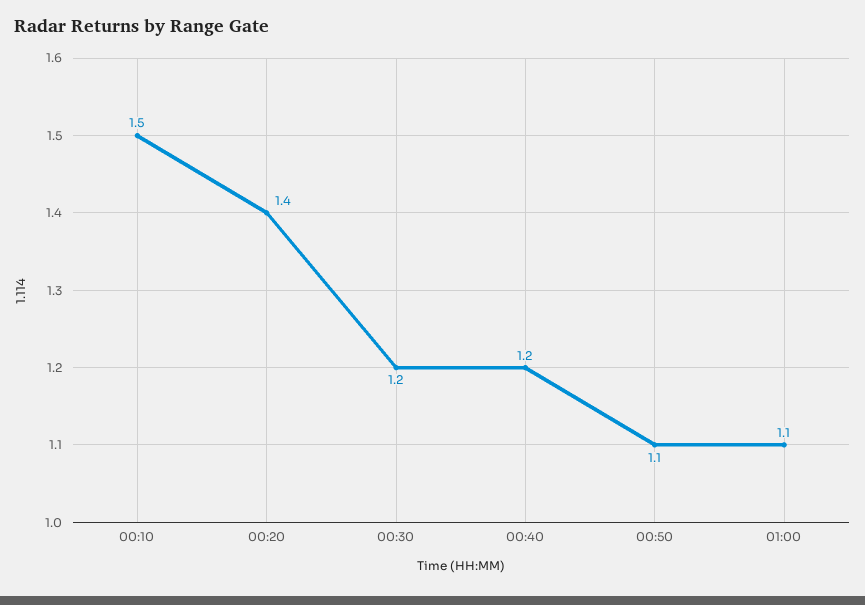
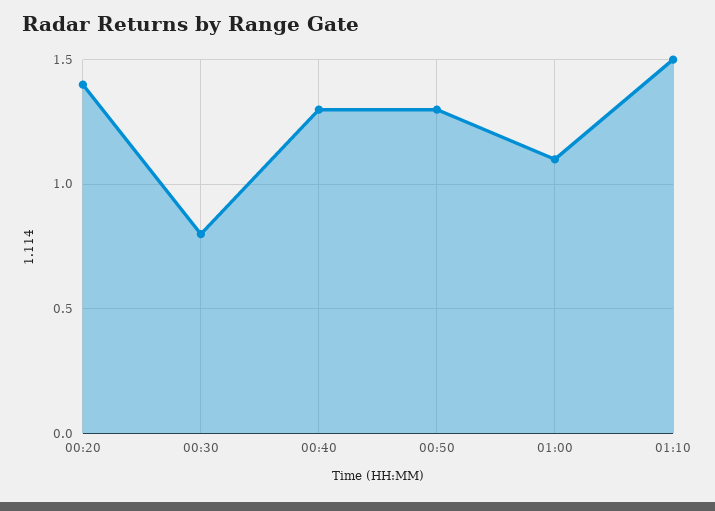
00:10: 1.5 -> none
00:30: 1.2 -> 0.8
00:40: 1.2 -> 1.3
00:50: 1.1 -> 1.3
01:10: none -> 1.5

